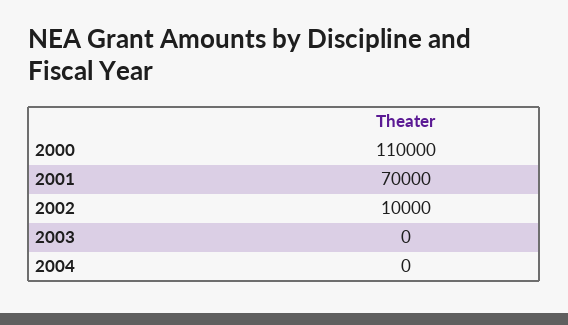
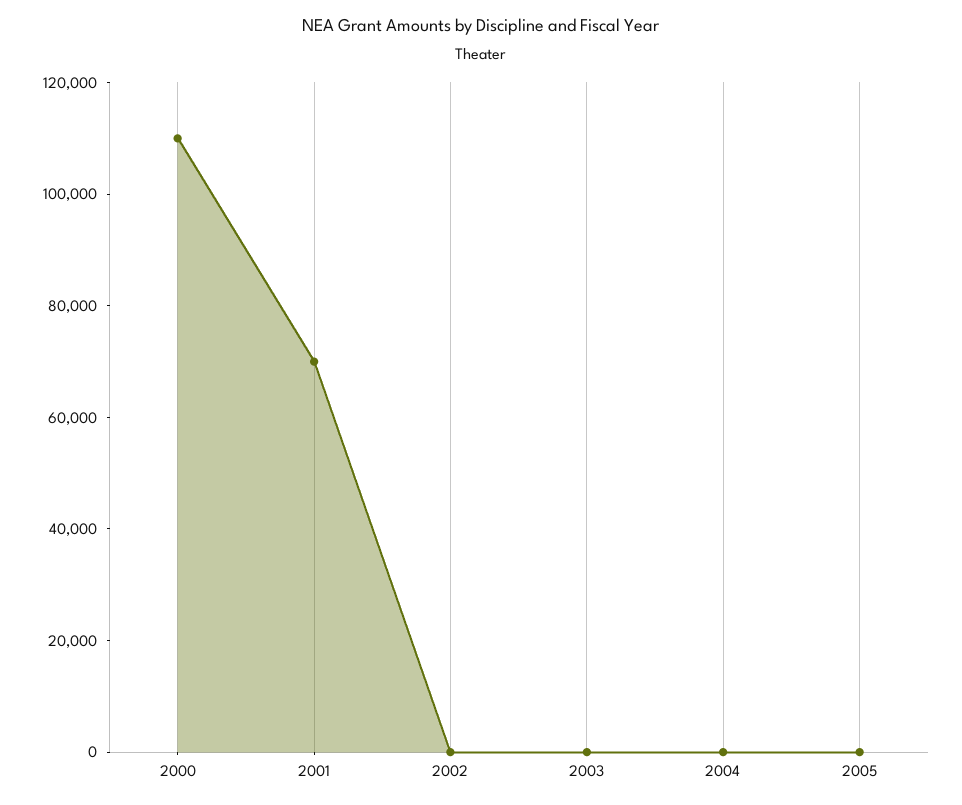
2002: 10000 -> 0
2005: none -> 0

